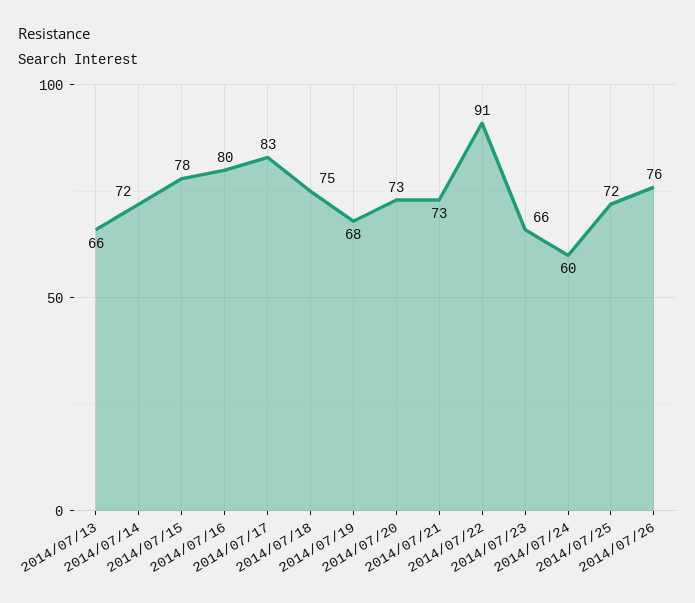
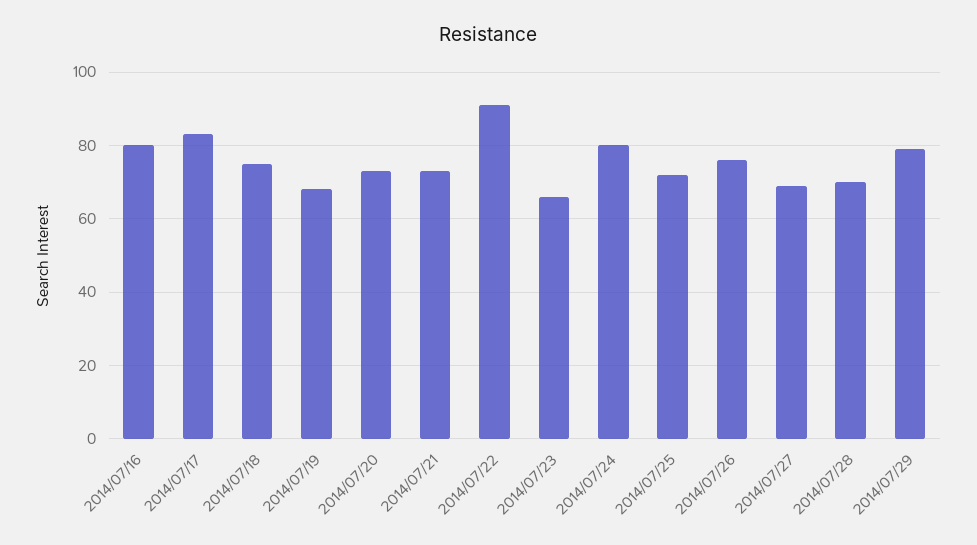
2014/07/13: 66 -> none
2014/07/14: 72 -> none
2014/07/15: 78 -> none
2014/07/24: 60 -> 80
2014/07/27: none -> 70
2014/07/28: none -> 70
2014/07/29: none -> 80

